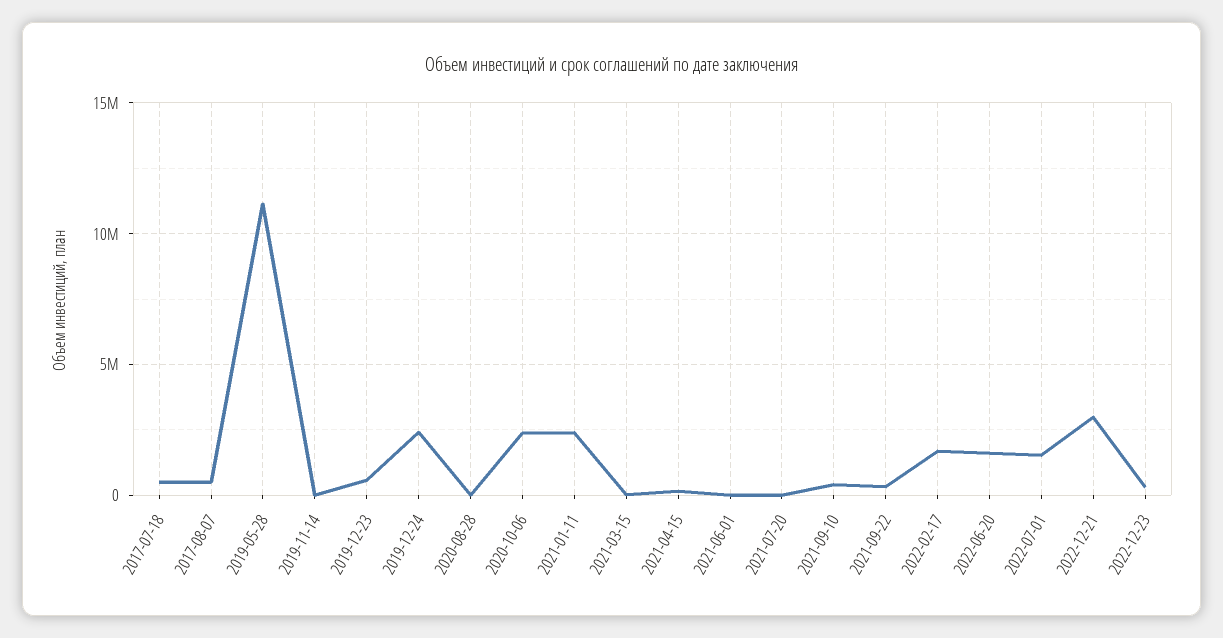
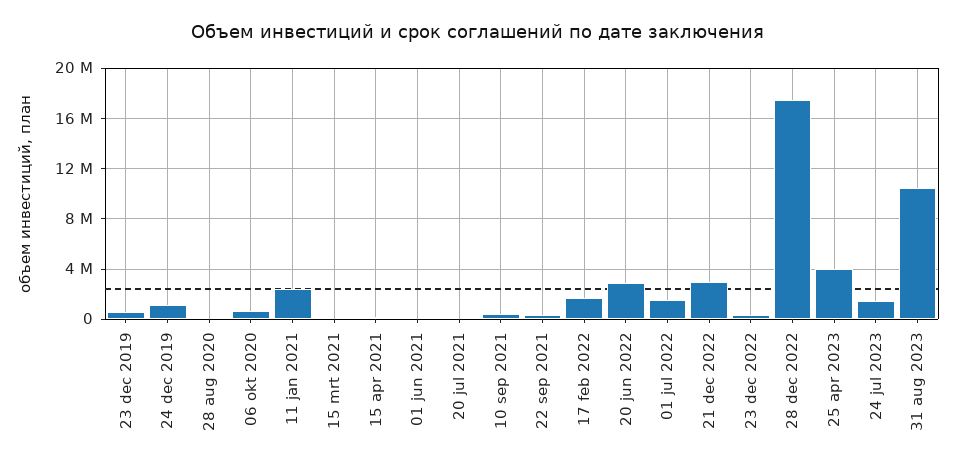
2017-07-18: 500000 -> none
2017-08-07: 500000 -> none
2019-05-28: 11000000 -> none
2019-11-14: 0 -> none
2019-12-24: 2500000 -> 1000000
2020-10-06: 2500000 -> 500000
2022-06-20: 1500000 -> 3000000
28 dec 2022: none -> 17500000
25 apr 2023: none -> 4000000
24 jul 2023: none -> 1500000
31 aug 2023: none -> 10500000

